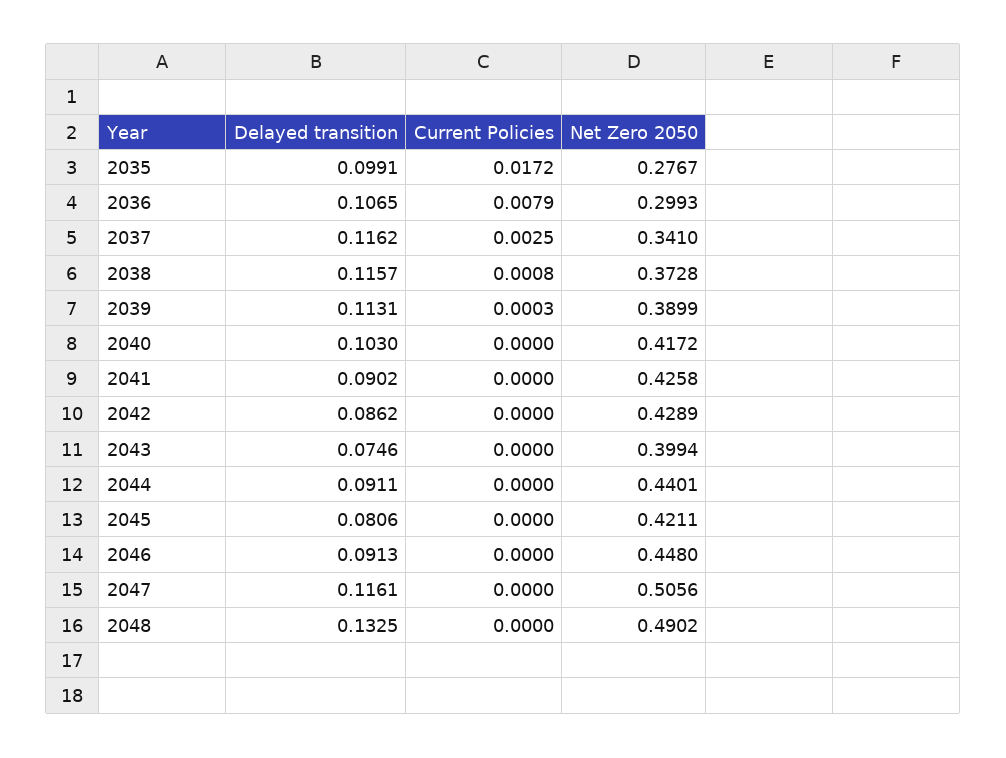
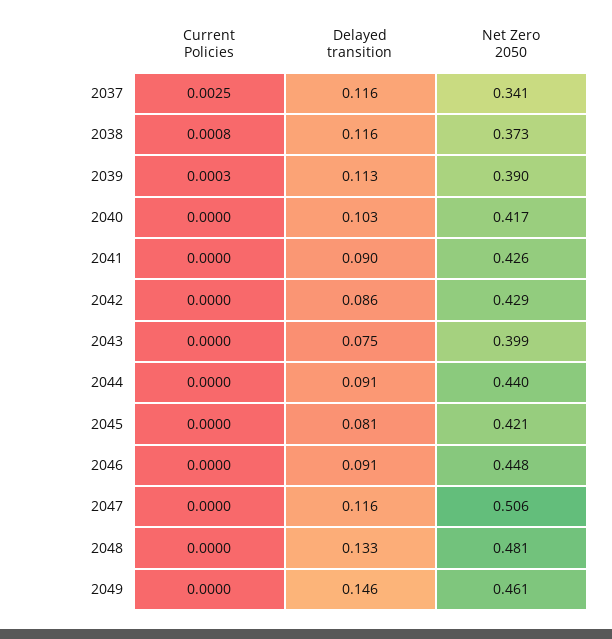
Delayed transition, 2035: 0.0991 -> none
Current Policies, 2035: 0.0172 -> none
Net Zero 2050, 2035: 0.2767 -> none
Delayed transition, 2036: 0.1065 -> none
Current Policies, 2036: 0.0079 -> none
Net Zero 2050, 2036: 0.2993 -> none
Net Zero 2050, 2048: 0.4902 -> 0.481
Current Policies, 2049: none -> 0
Delayed transition, 2049: none -> 0.146
Net Zero 2050, 2049: none -> 0.461

